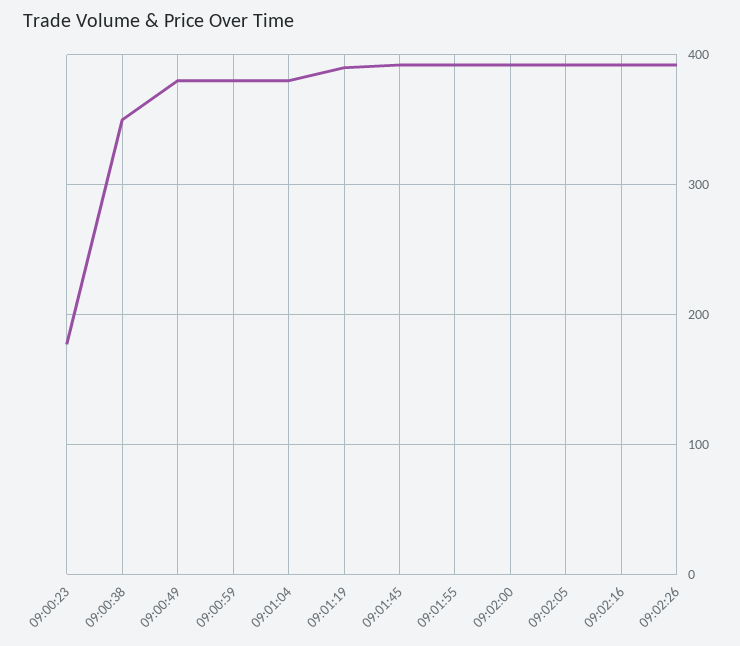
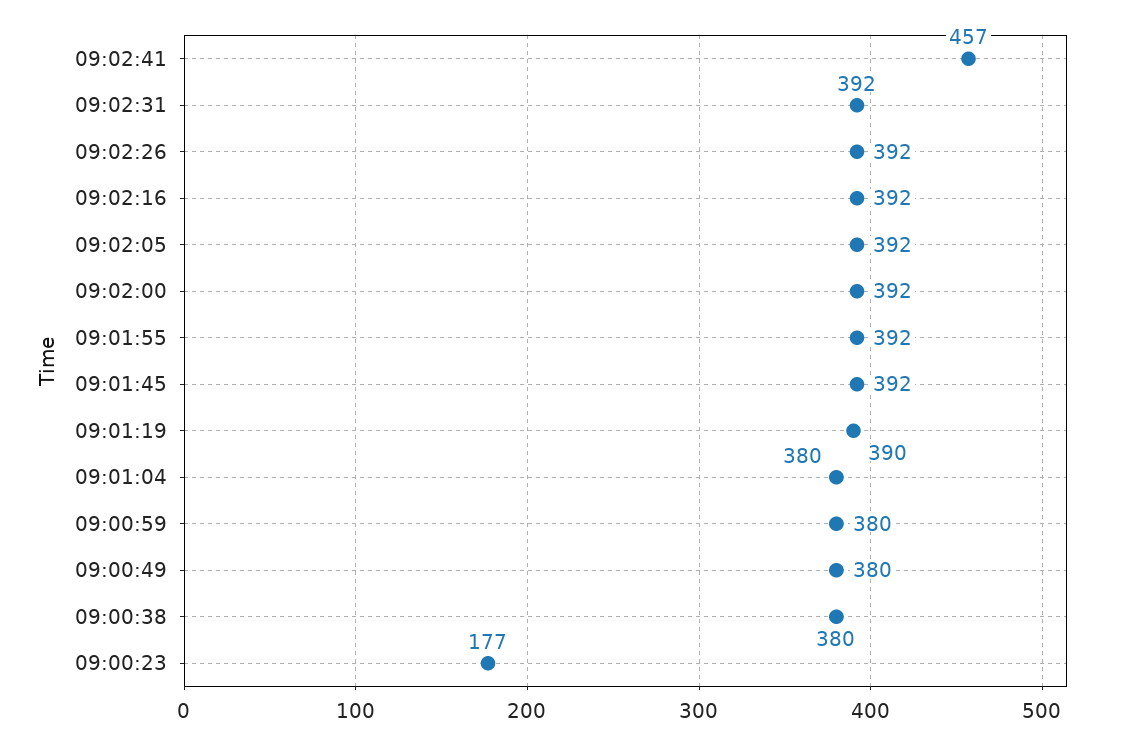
09:00:38: 350 -> 380
09:02:41: none -> 457
09:02:31: none -> 392

